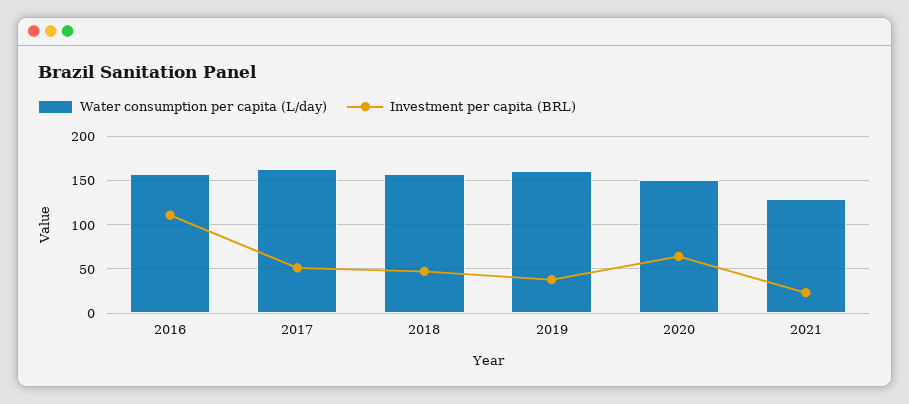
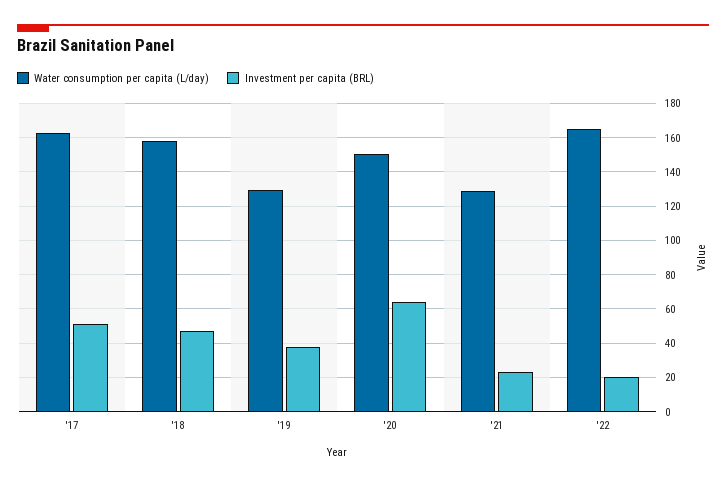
Water consumption per capita (L/day), 2016: 160 -> none
Investment per capita (BRL), 2016: 110 -> none
Water consumption per capita (L/day), 2019: 160 -> 130
Water consumption per capita (L/day), '22: none -> 165
Investment per capita (BRL), '22: none -> 20

